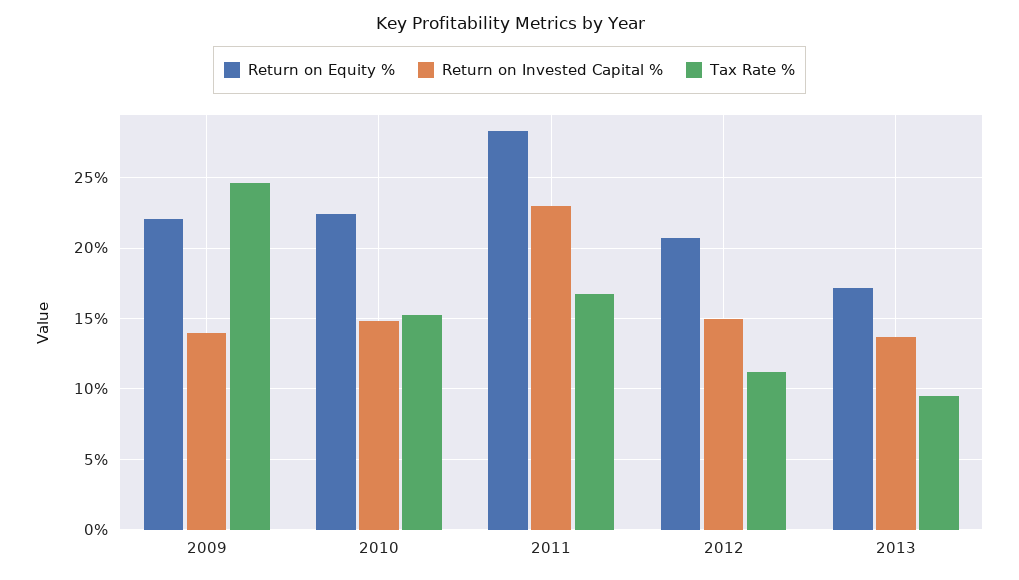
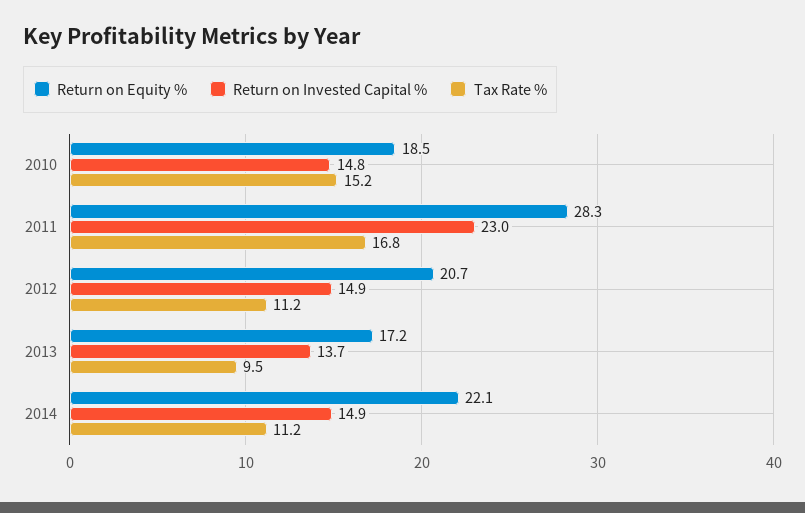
Return on Equity %, 2009: 22 -> none
Return on Invested Capital %, 2009: 14 -> none
Tax Rate %, 2009: 24.5 -> none
Return on Equity %, 2010: 22.5 -> 18.5
Return on Equity %, 2014: none -> 22.1
Return on Invested Capital %, 2014: none -> 14.9
Tax Rate %, 2014: none -> 11.2

